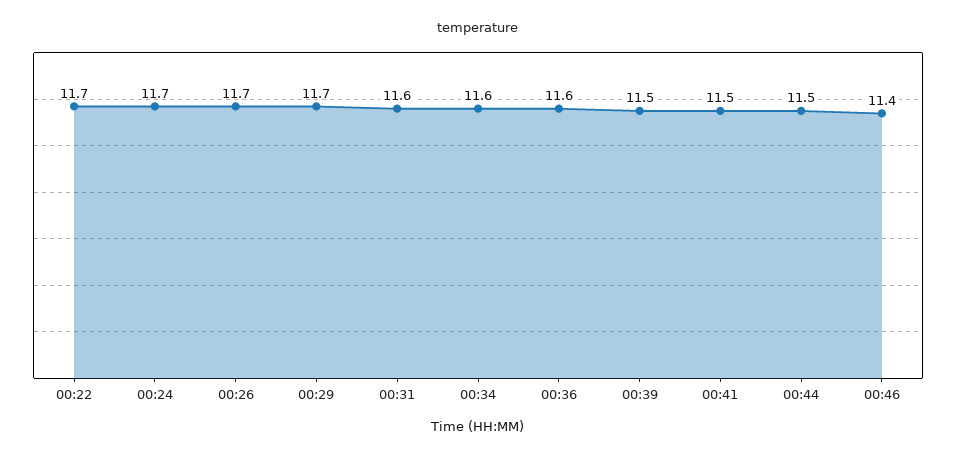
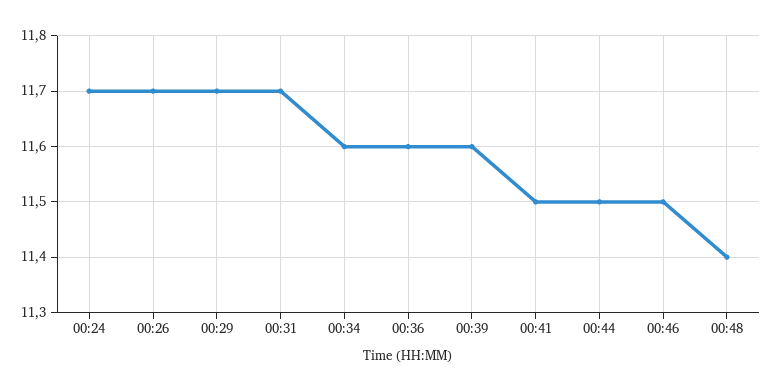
00:22: 11.7 -> none
00:31: 11.6 -> 11.7
00:39: 11.5 -> 11.6
00:46: 11.4 -> 11.5
00:48: none -> 11.4

